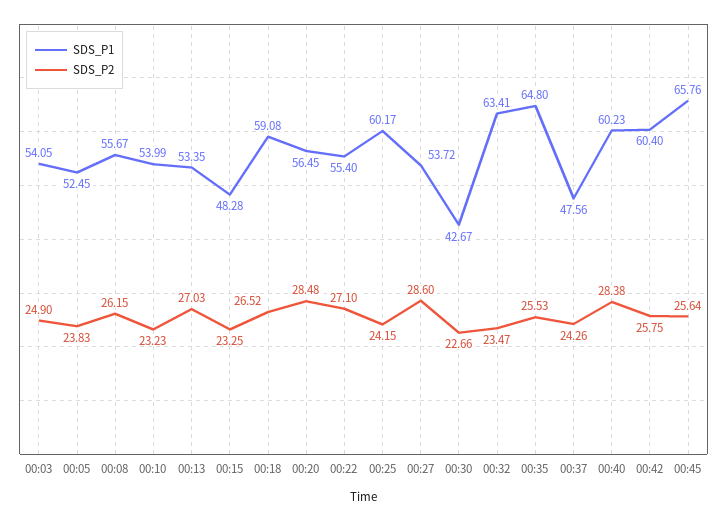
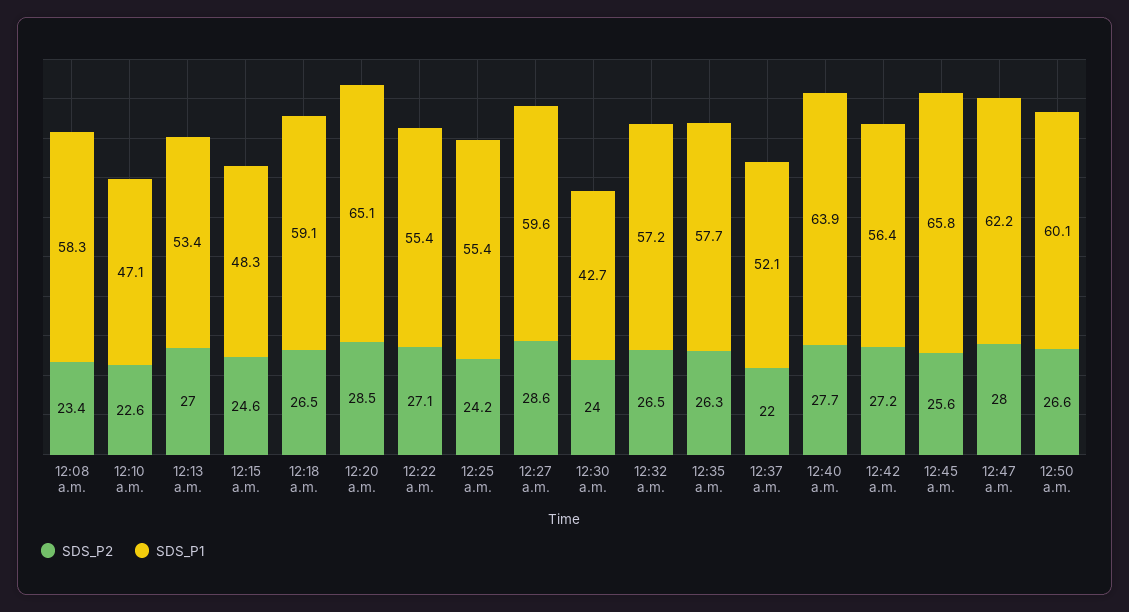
SDS_P1, 00:03: 54.05 -> none
SDS_P2, 00:03: 24.9 -> none
SDS_P1, 00:05: 52.45 -> none
SDS_P2, 00:05: 23.83 -> none
SDS_P1, 00:08: 55.67 -> 58.3
SDS_P2, 00:08: 26.15 -> 23.4
SDS_P1, 00:10: 53.99 -> 47.1
SDS_P2, 00:10: 23.23 -> 22.6
SDS_P2, 00:15: 23.25 -> 24.6
SDS_P1, 00:20: 56.45 -> 65.1
SDS_P1, 00:25: 60.17 -> 55.4
SDS_P1, 00:27: 53.72 -> 59.6
SDS_P2, 00:30: 22.66 -> 24
SDS_P1, 00:32: 63.41 -> 57.2
SDS_P2, 00:32: 23.47 -> 26.5
SDS_P1, 00:35: 64.8 -> 57.7
SDS_P2, 00:35: 25.53 -> 26.3
SDS_P1, 00:37: 47.56 -> 52.1
SDS_P2, 00:37: 24.26 -> 22
SDS_P1, 00:40: 60.23 -> 63.9
SDS_P2, 00:40: 28.38 -> 27.7
SDS_P1, 00:42: 60.4 -> 56.4
SDS_P2, 00:42: 25.75 -> 27.2
SDS_P2, 12:47 a.m.: none -> 28
SDS_P1, 12:47 a.m.: none -> 62.2
SDS_P2, 12:50 a.m.: none -> 26.6
SDS_P1, 12:50 a.m.: none -> 60.1

